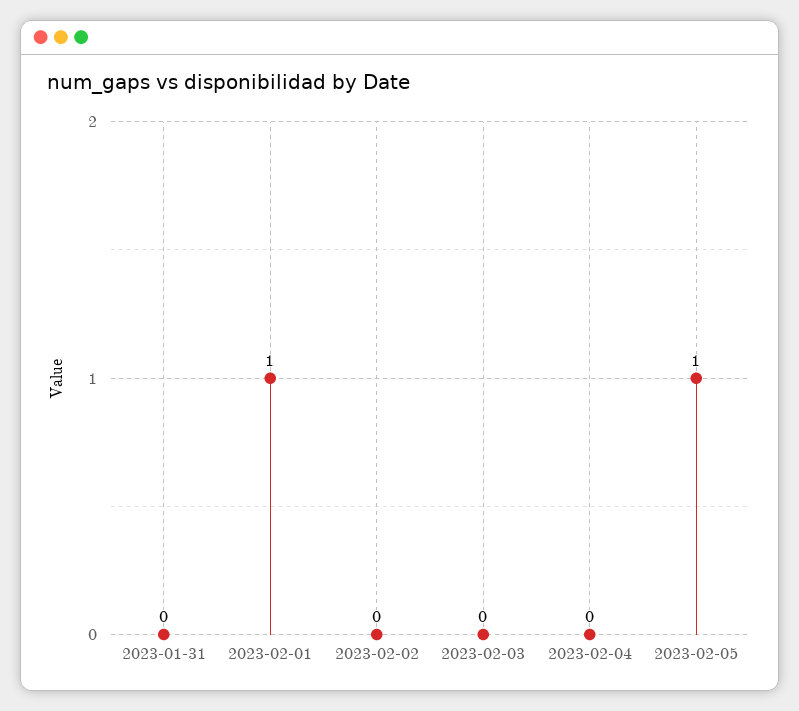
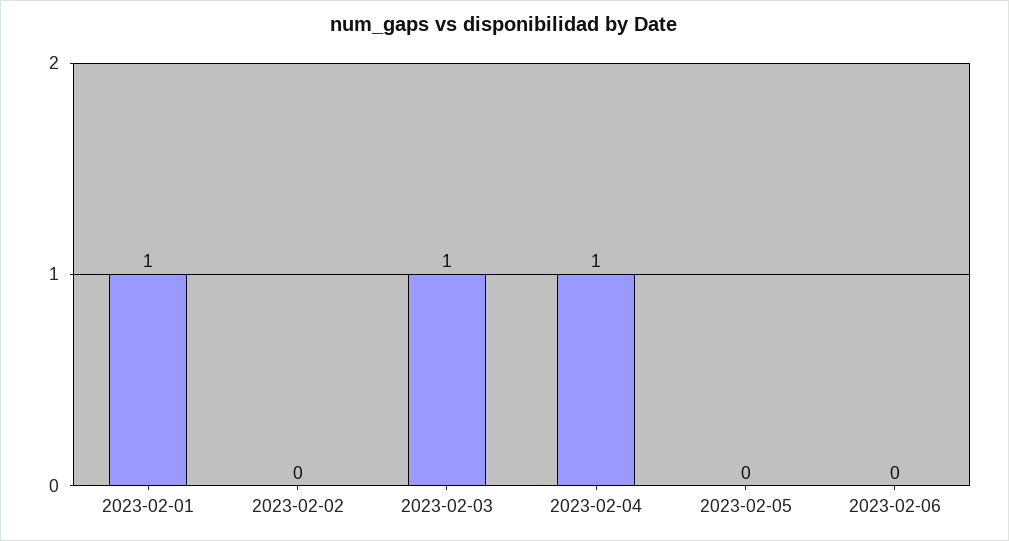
2023-01-31: 0 -> none
2023-02-03: 0 -> 1
2023-02-04: 0 -> 1
2023-02-05: 1 -> 0
2023-02-06: none -> 0

